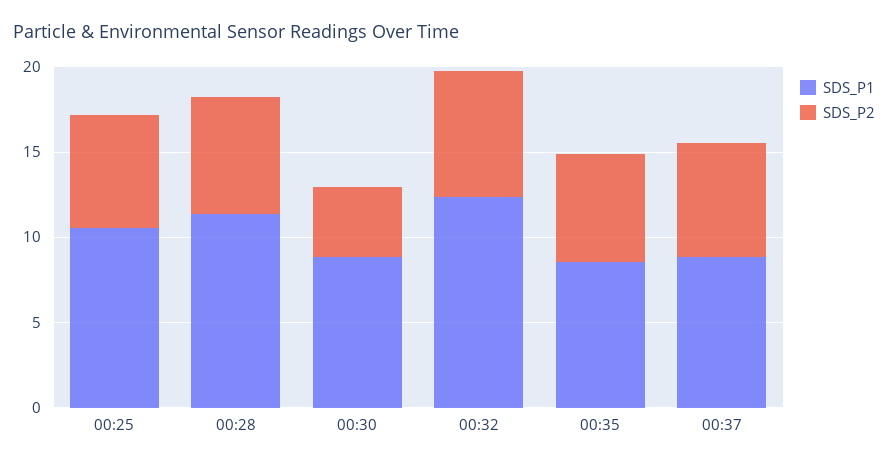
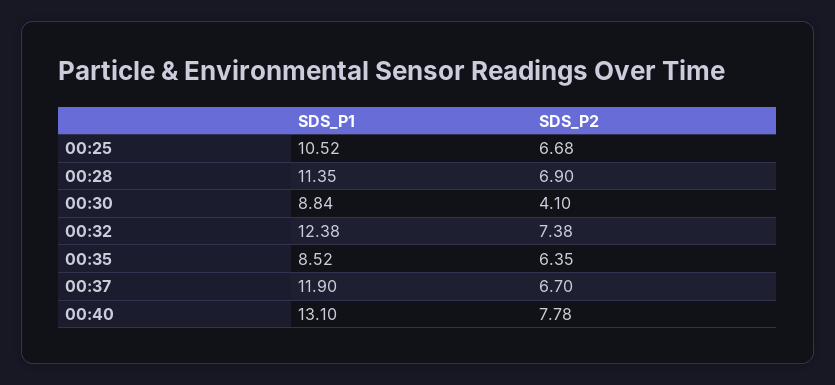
SDS_P1, 00:37: 9 -> 11.9
SDS_P1, 00:40: none -> 13.1
SDS_P2, 00:40: none -> 7.78

